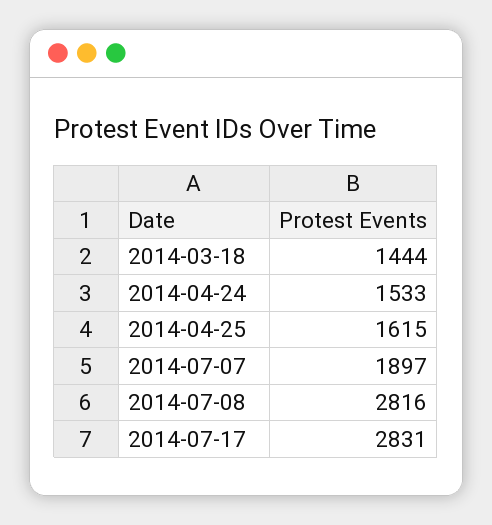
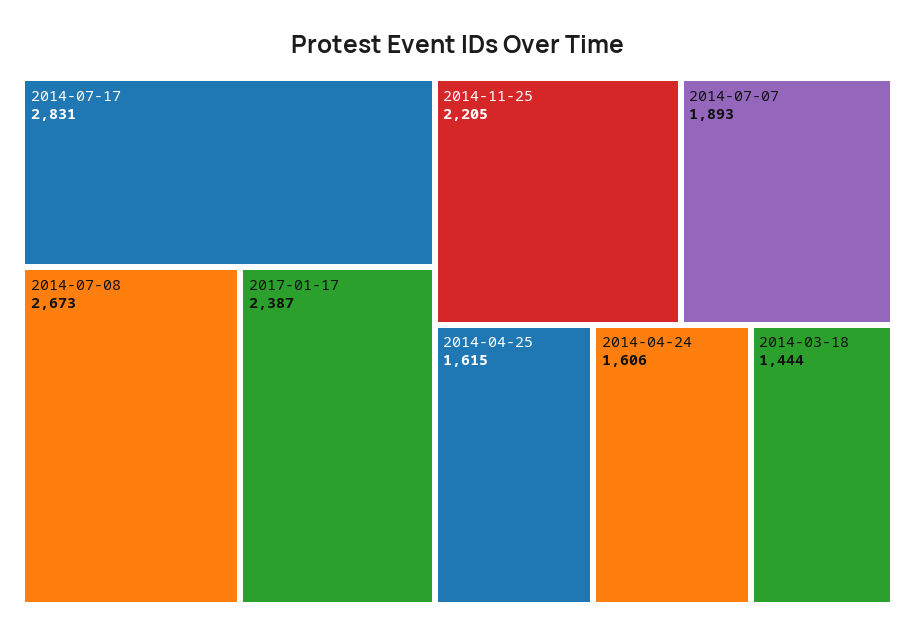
2014-04-24: 1533 -> 1606
2014-07-07: 1897 -> 1893
2014-07-08: 2816 -> 2673
2017-01-17: none -> 2387
2014-11-25: none -> 2205

